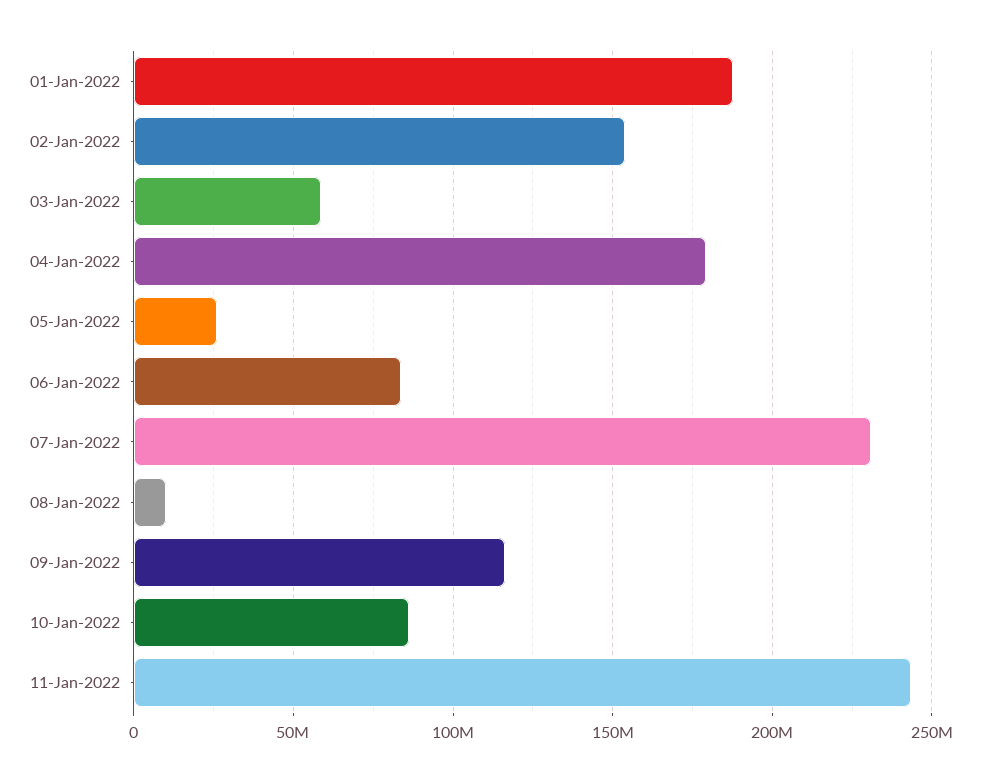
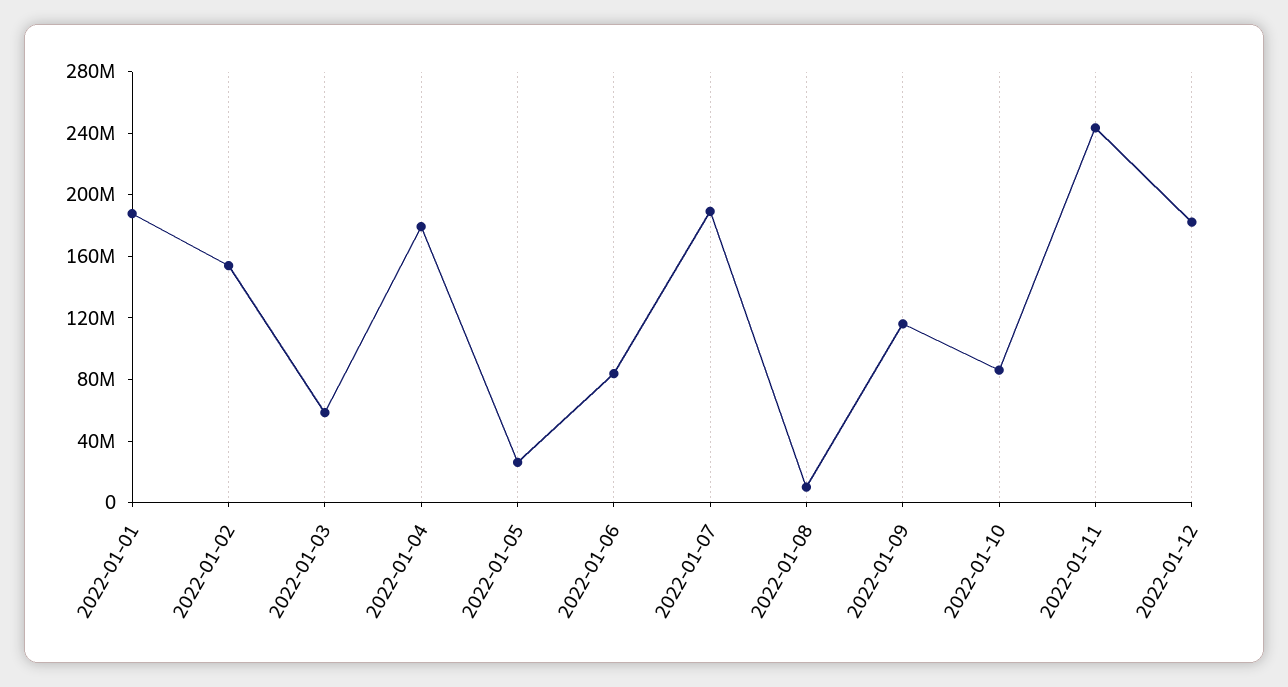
07-Jan-2022: 230000000 -> 190000000
2022-01-12: none -> 180000000

